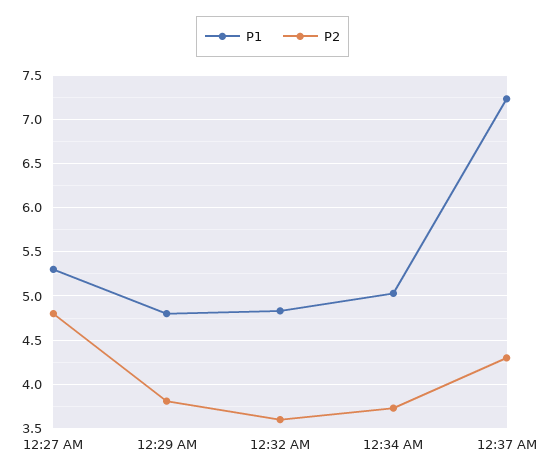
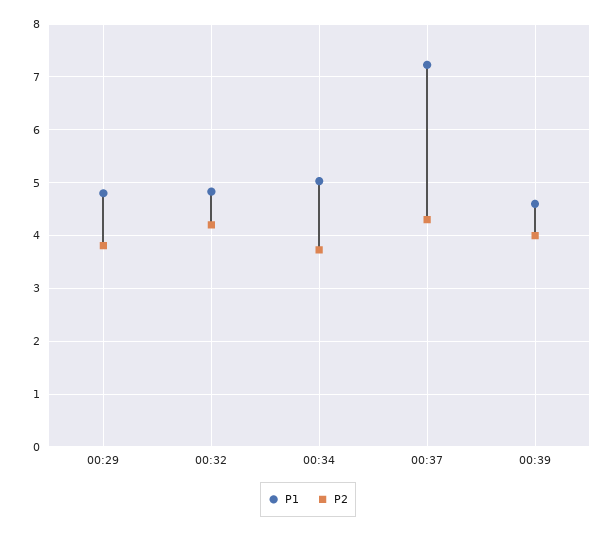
P1, 12:27 AM: 5.3 -> none
P2, 12:27 AM: 4.8 -> none
P2, 12:32 AM: 3.6 -> 4.2
P1, 00:39: none -> 4.6
P2, 00:39: none -> 4

